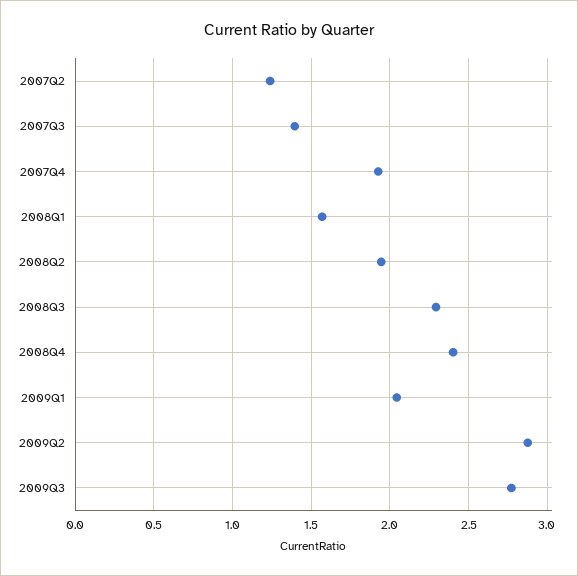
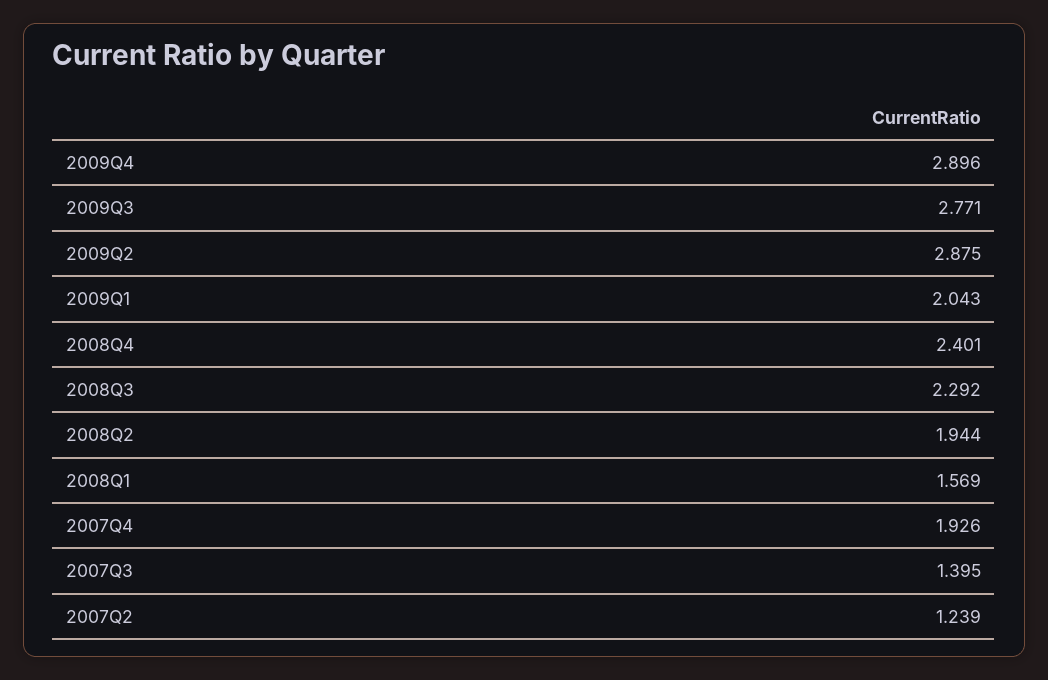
2009Q4: none -> 2.896

